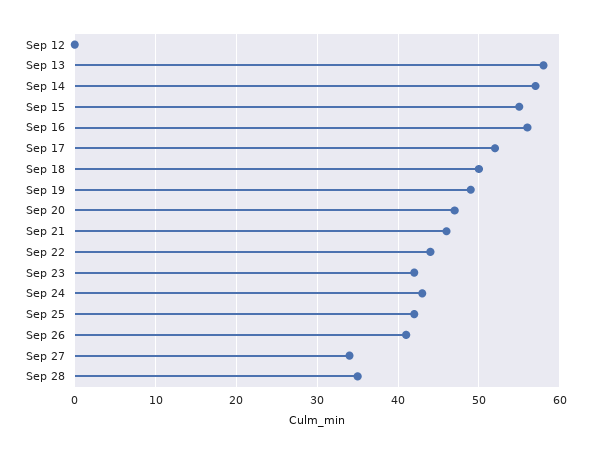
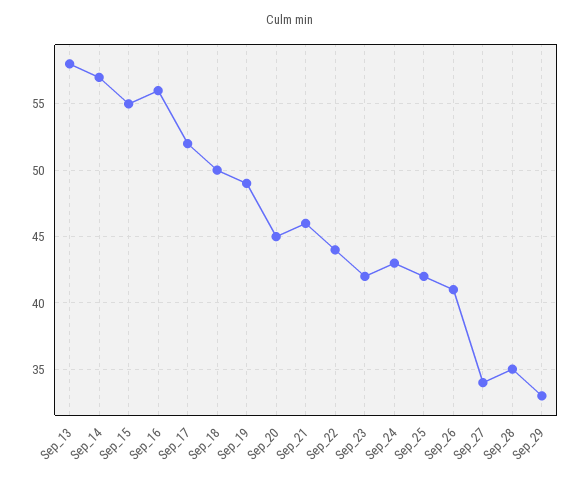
Sep 12: 0 -> none
Sep 20: 47 -> 45
Sep_29: none -> 33

